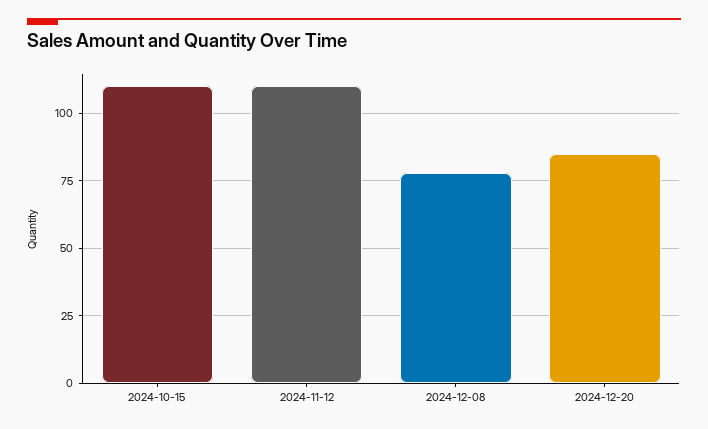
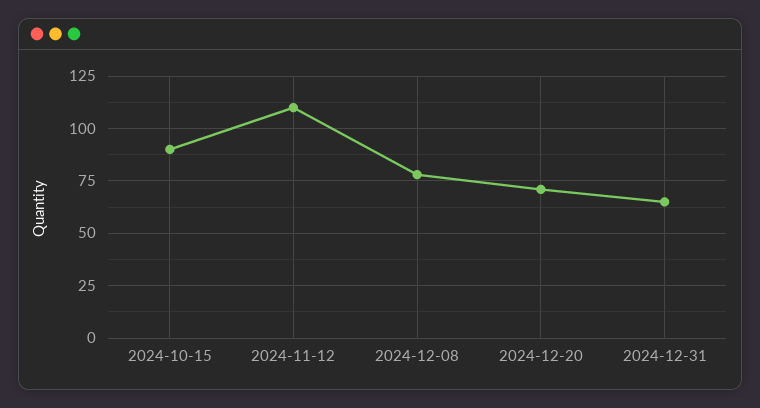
2024-10-15: 110 -> 90
2024-12-20: 85 -> 70
2024-12-31: none -> 65

